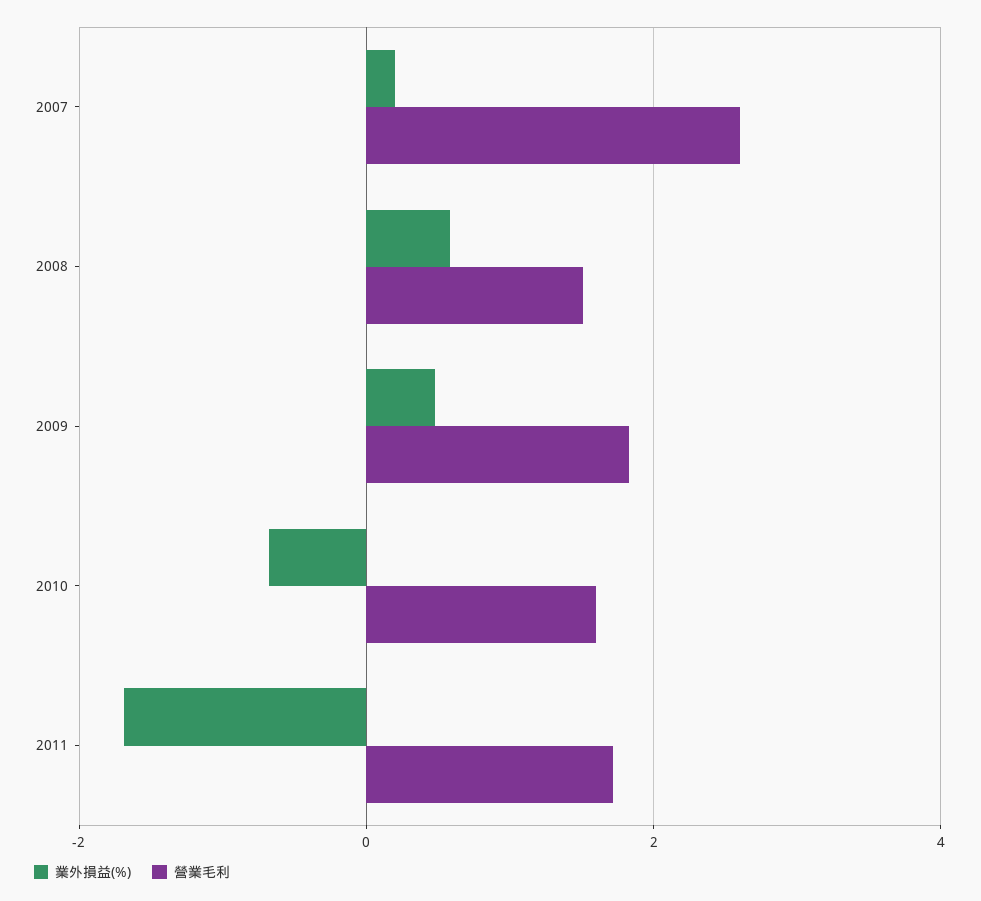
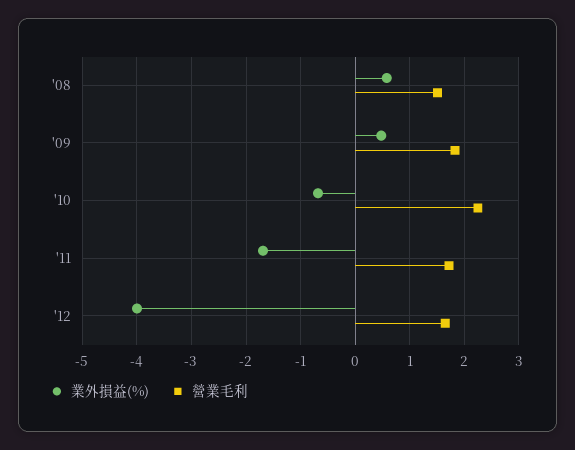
業外損益(%), 2007: 0.2 -> none
營業毛利, 2007: 2.6 -> none
營業毛利, 2010: 1.6 -> 2.2
業外損益(%), '12: none -> -4
營業毛利, '12: none -> 1.6

